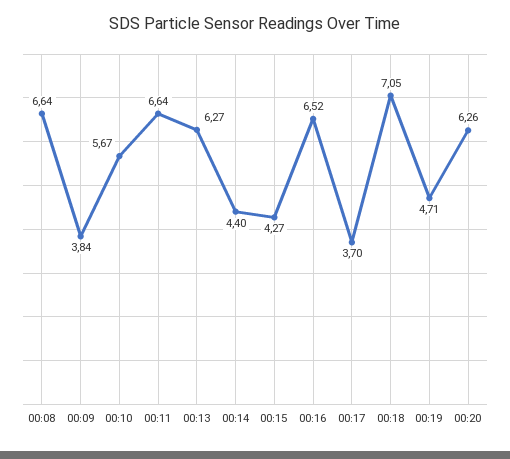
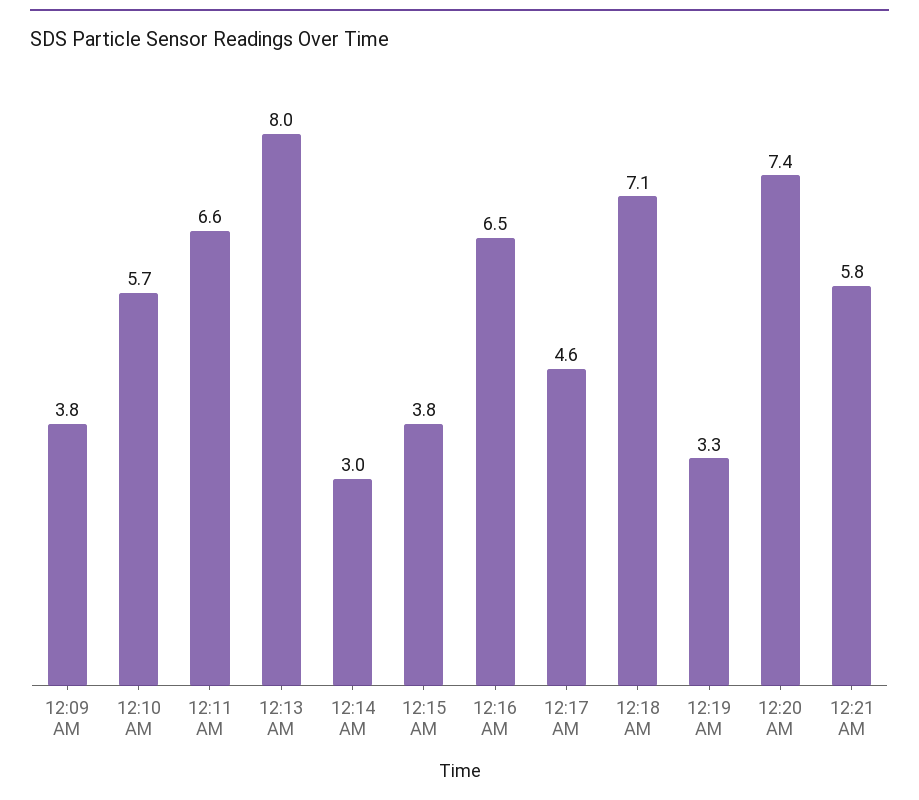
00:08: 6.64 -> none
00:13: 6.27 -> 8
00:14: 4.4 -> 3
00:15: 4.27 -> 3.8
00:17: 3.7 -> 4.6
00:19: 4.71 -> 3.3
00:20: 6.26 -> 7.4
12:21 AM: none -> 5.8

